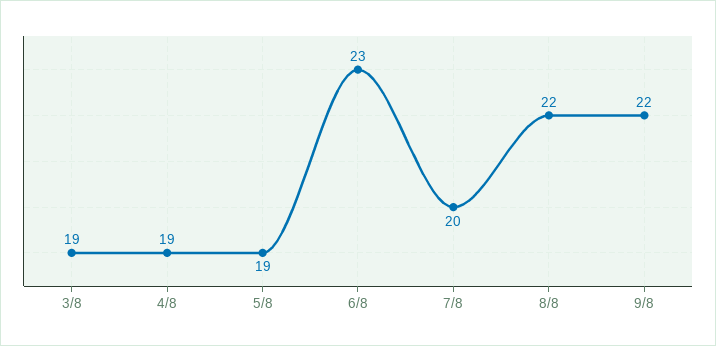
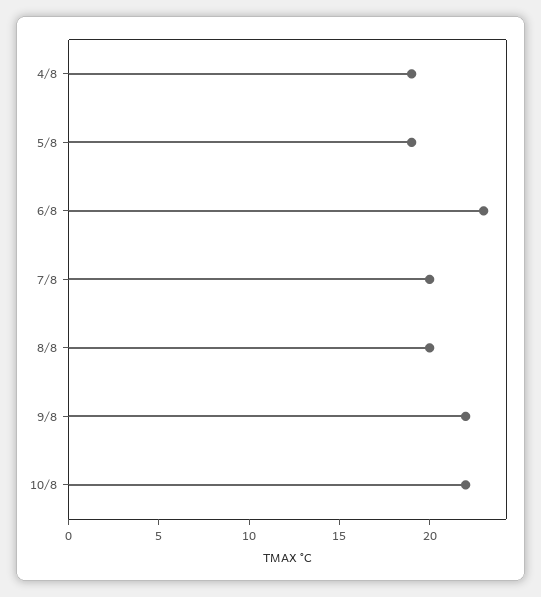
3/8: 19 -> none
8/8: 22 -> 20
10/8: none -> 22

